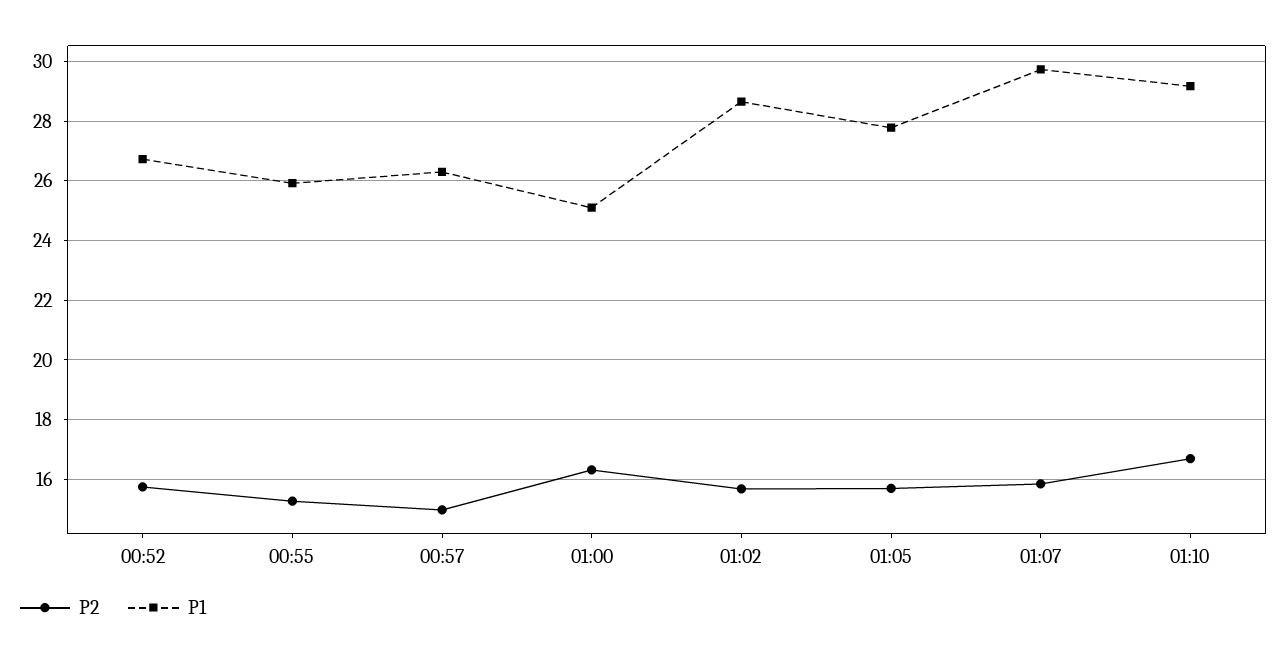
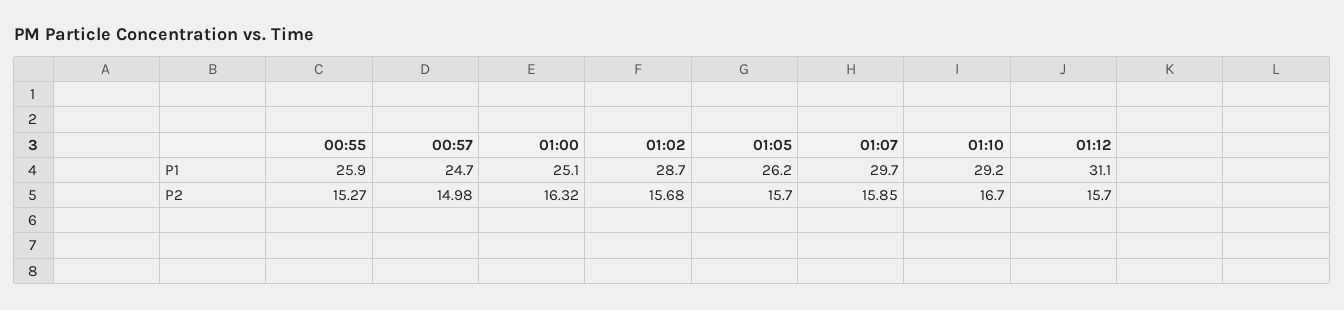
P2, 00:52: 15.75 -> none
P1, 00:52: 26.75 -> none
P1, 00:57: 26.25 -> 24.7
P1, 01:05: 27.75 -> 26.2
P1, 01:12: none -> 31.1
P2, 01:12: none -> 15.7

